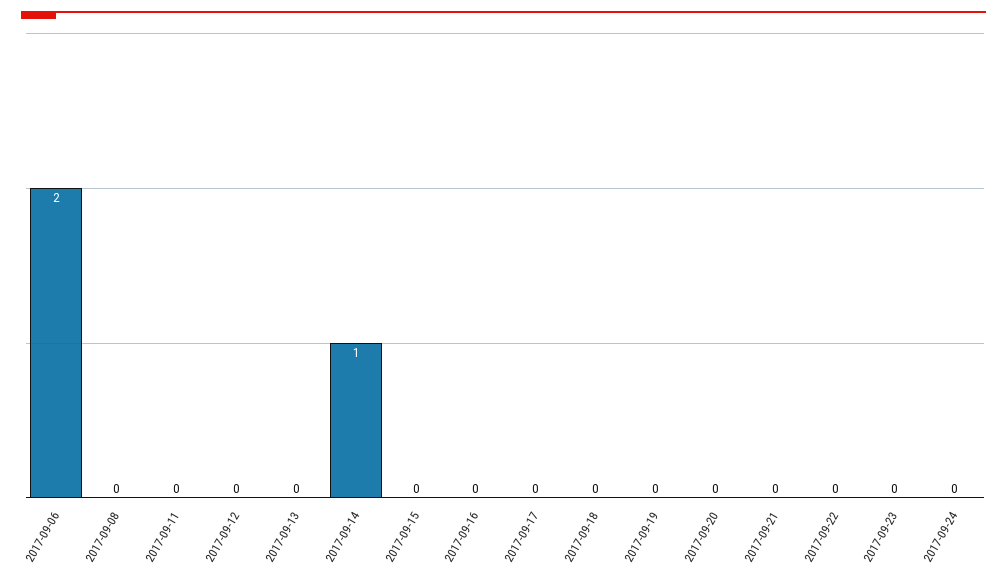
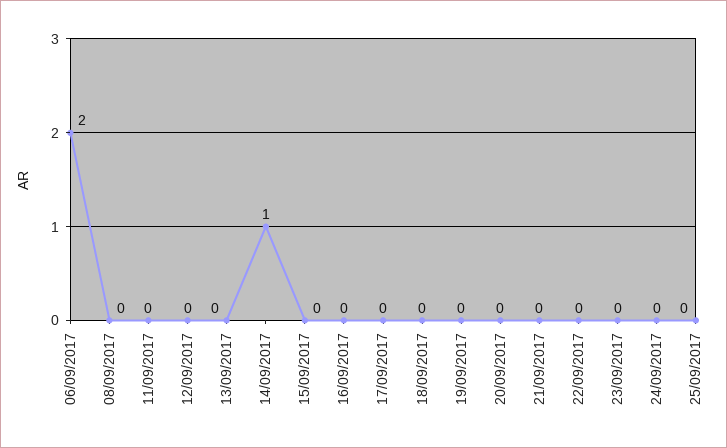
25/09/2017: none -> 0

